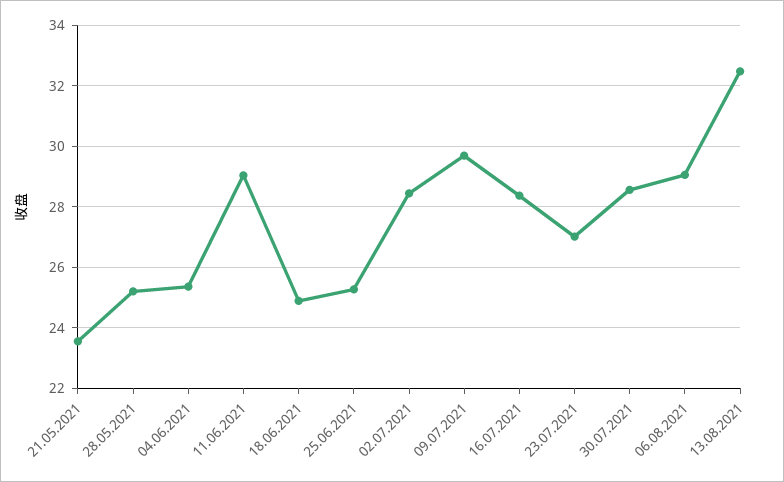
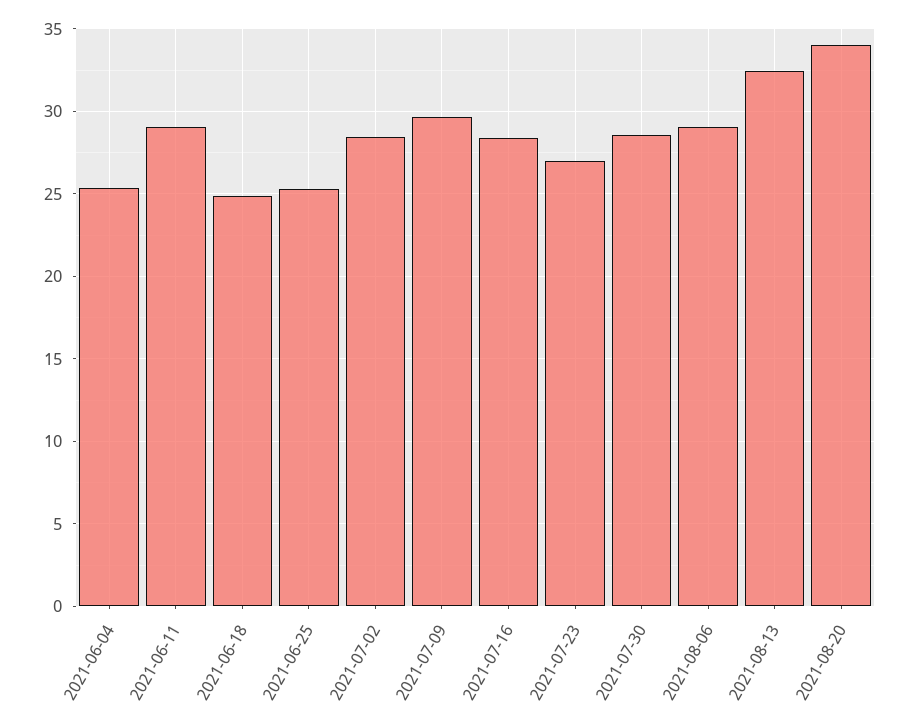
21.05.2021: 23.6 -> none
28.05.2021: 25.2 -> none
2021-08-20: none -> 34

